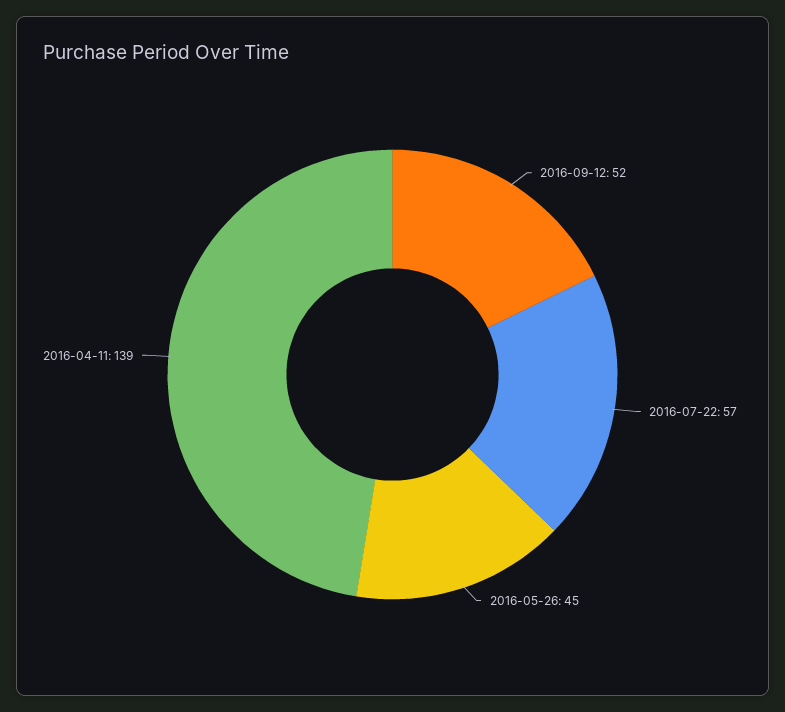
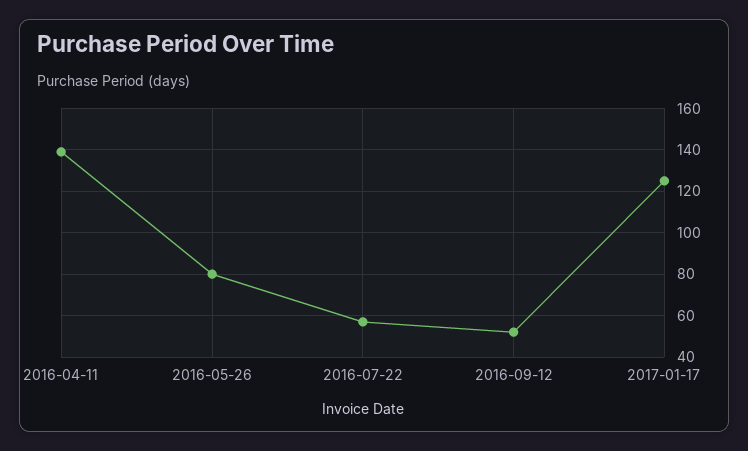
2016-05-26: 45 -> 80
2017-01-17: none -> 125

